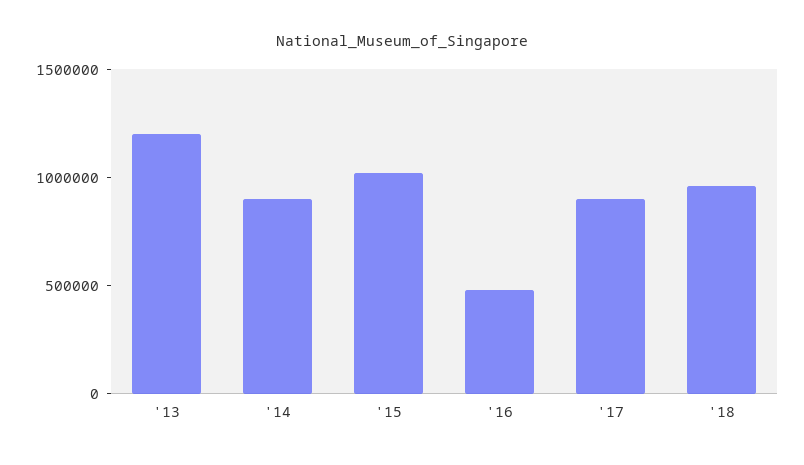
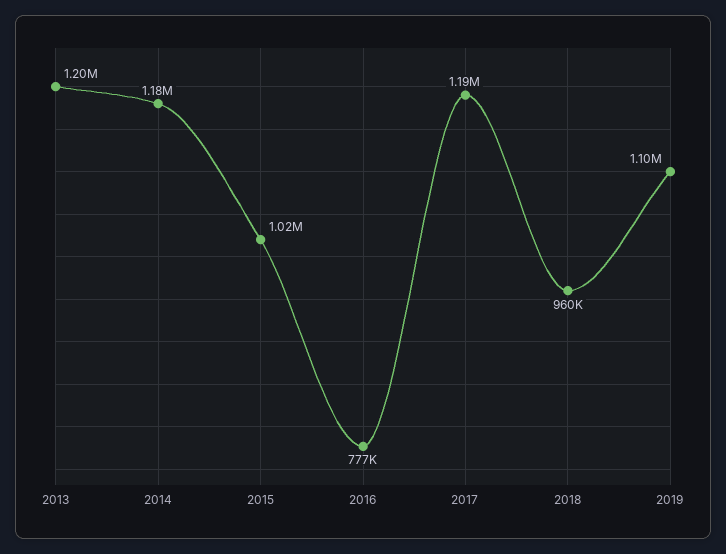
'14: 900000 -> 1180000
'16: 500000 -> 777000
'17: 900000 -> 1190000
2019: none -> 1100000

